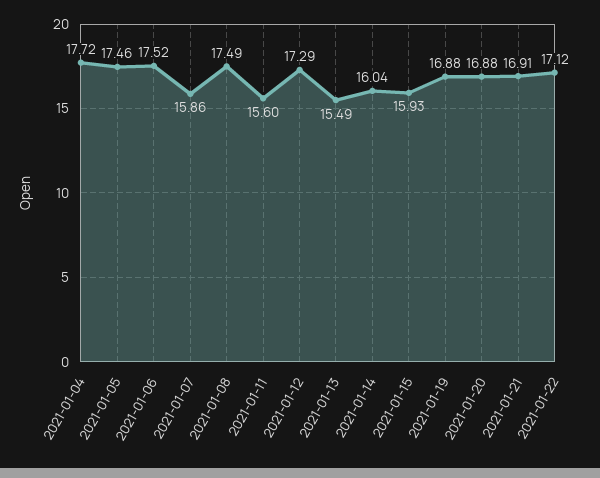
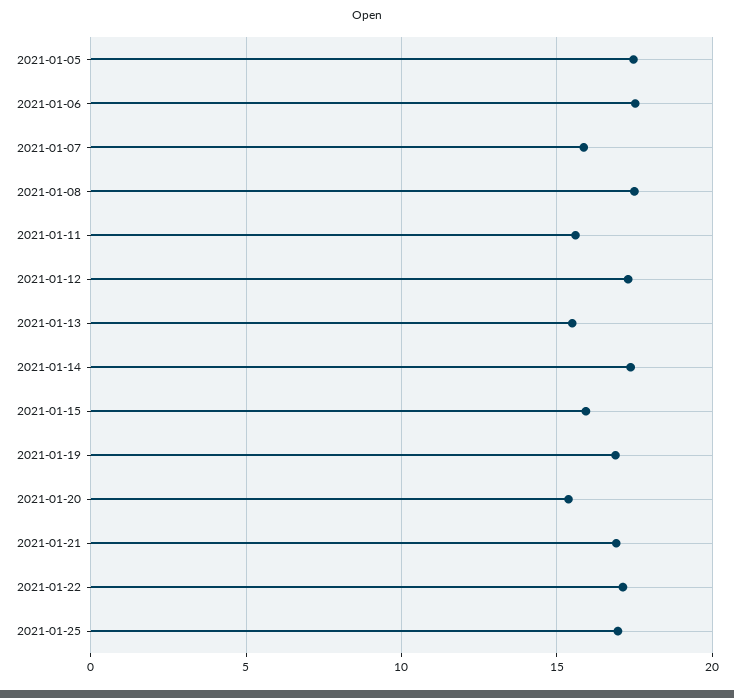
2021-01-04: 17.72 -> none
2021-01-14: 16.04 -> 17.5
2021-01-20: 16.88 -> 15.5
2021-01-25: none -> 17

